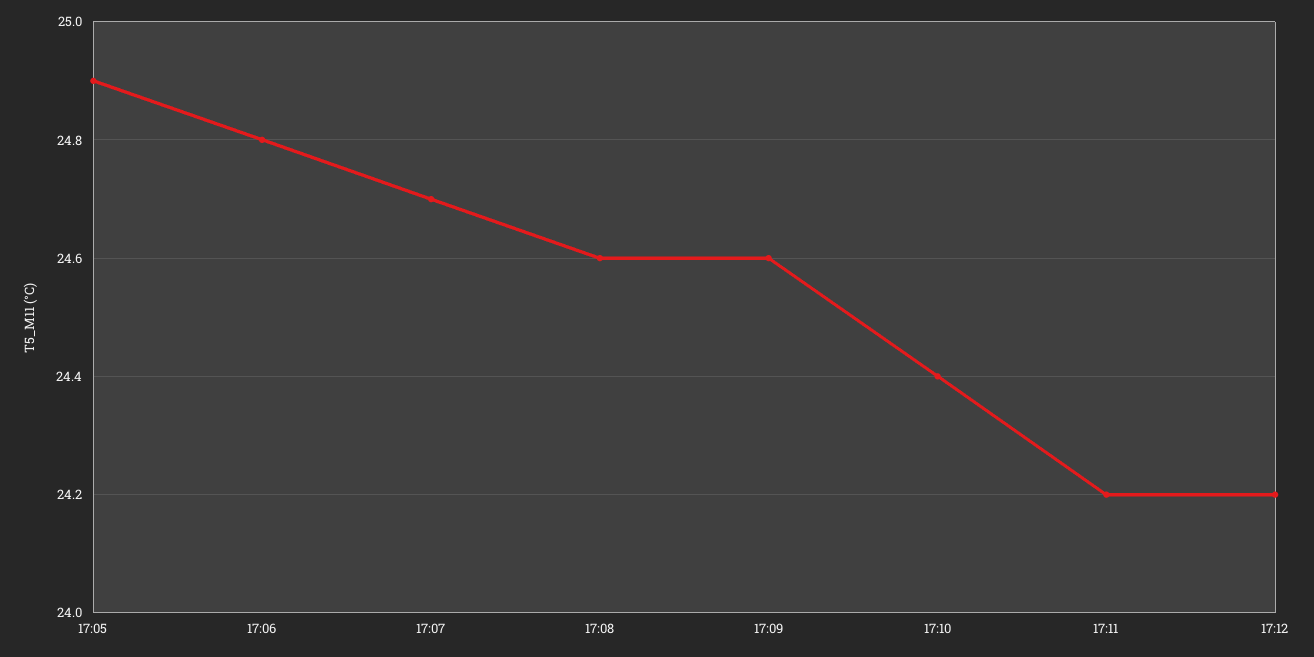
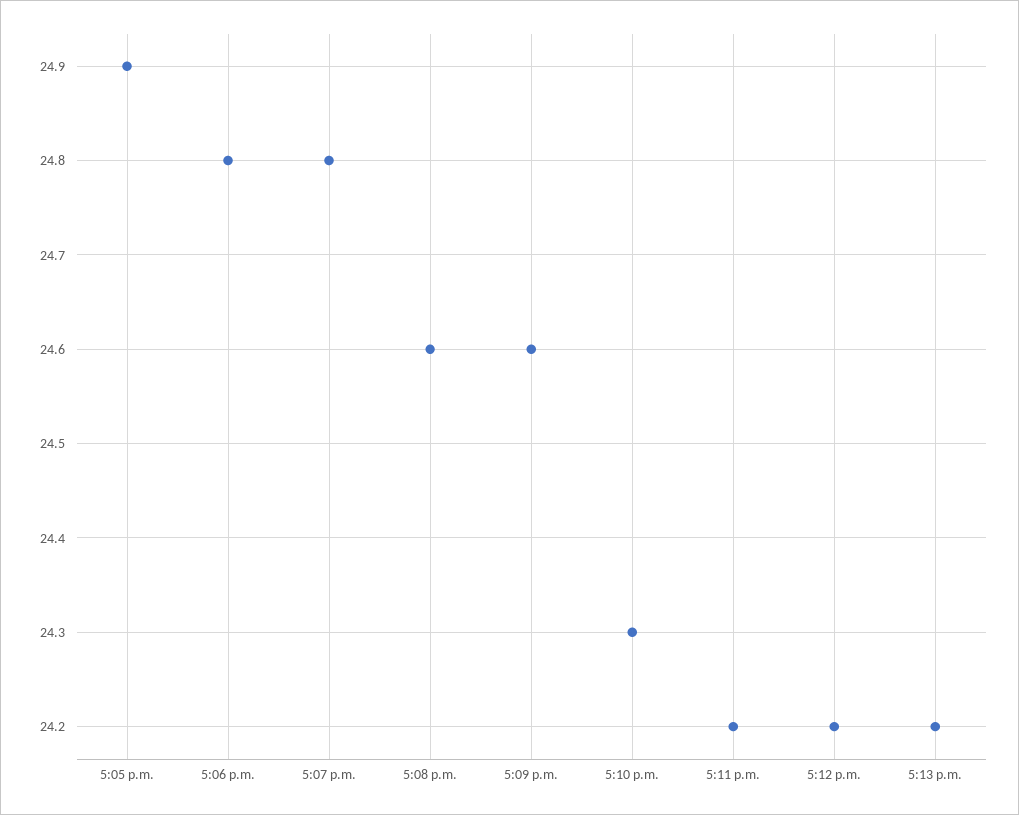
17:07: 24.7 -> 24.8
17:10: 24.4 -> 24.3
5:13 p.m.: none -> 24.2

